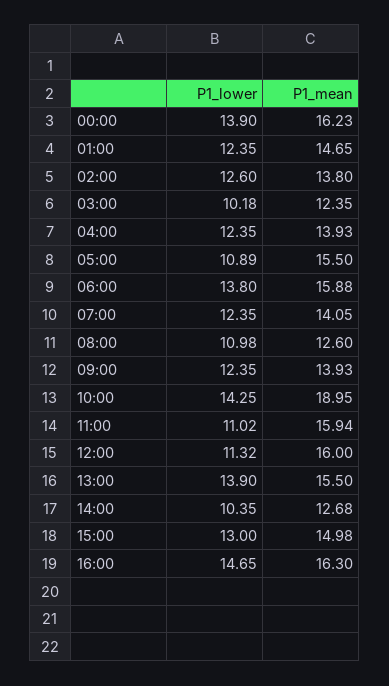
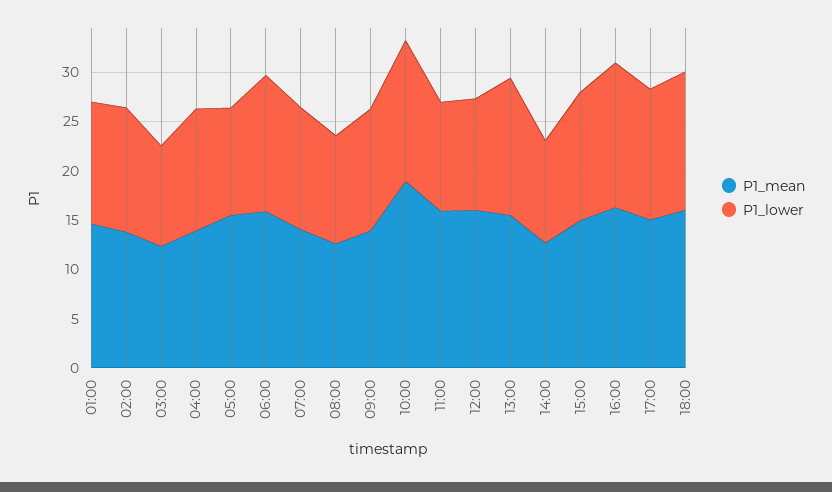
P1_lower, 00:00: 13.9 -> none
P1_mean, 00:00: 16.23 -> none
P1_mean, 17:00: none -> 15
P1_lower, 17:00: none -> 13
P1_mean, 18:00: none -> 16
P1_lower, 18:00: none -> 14

